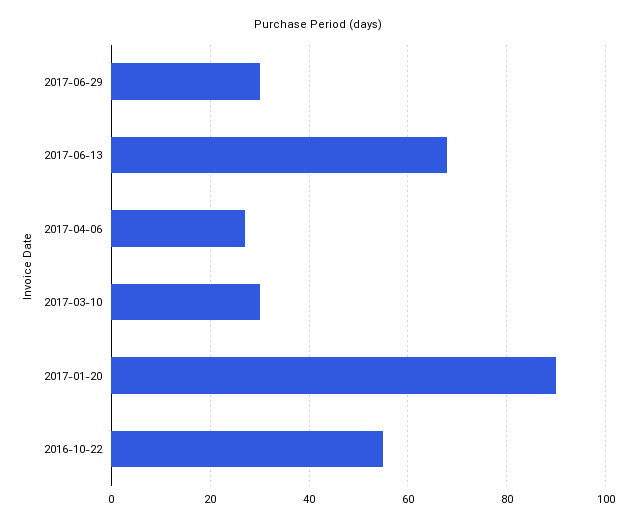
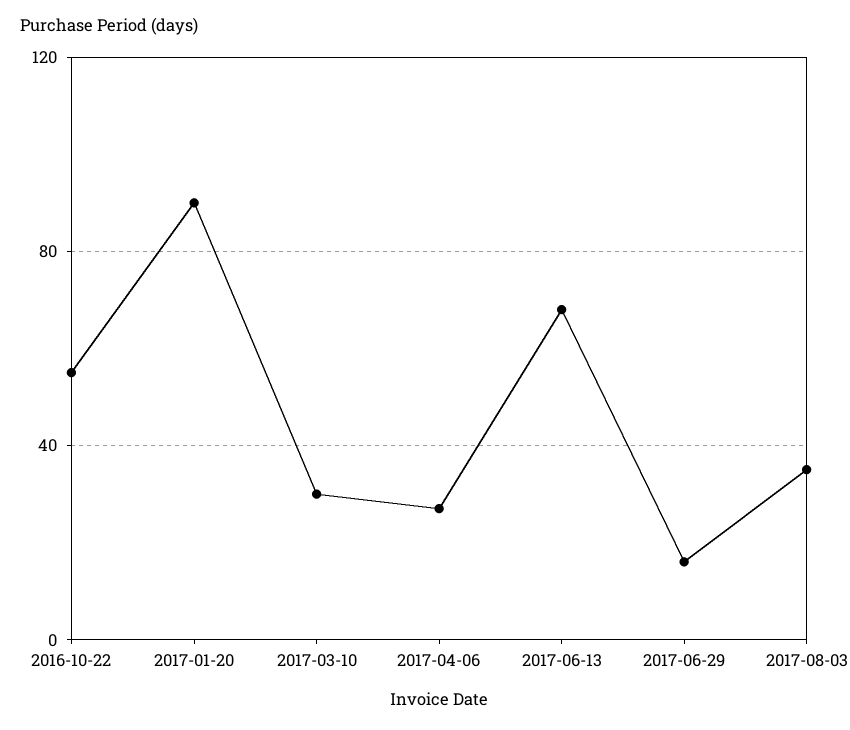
2017-06-29: 30 -> 15
2017-08-03: none -> 35

